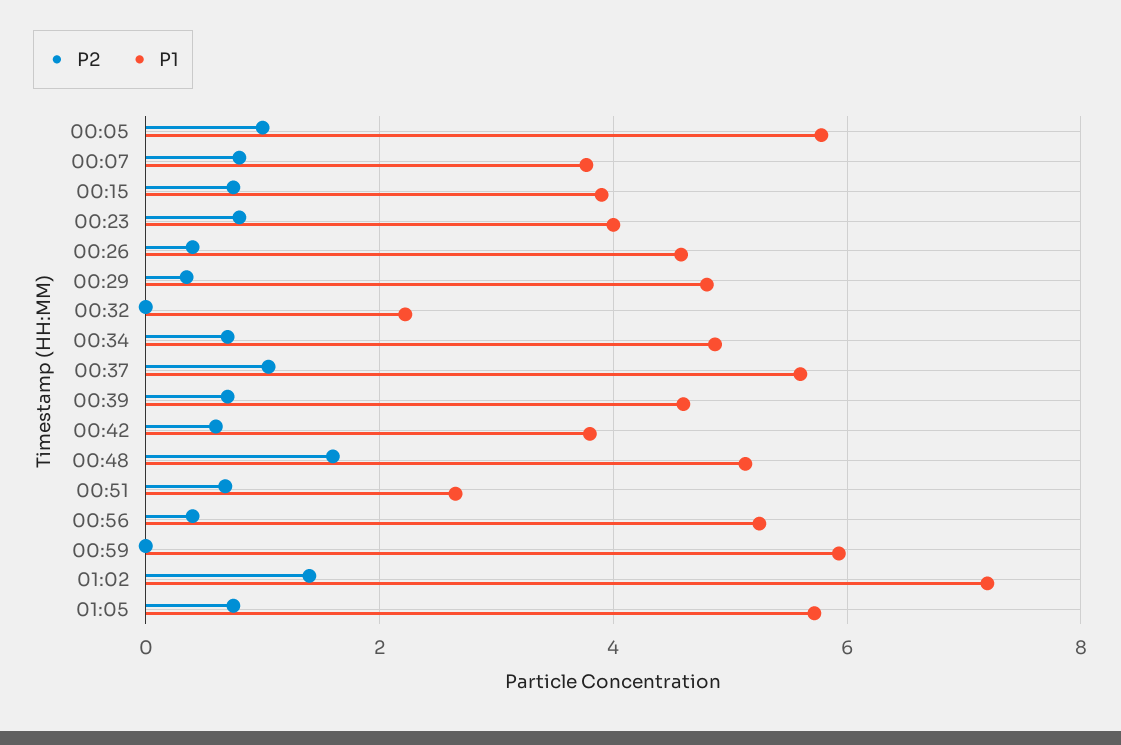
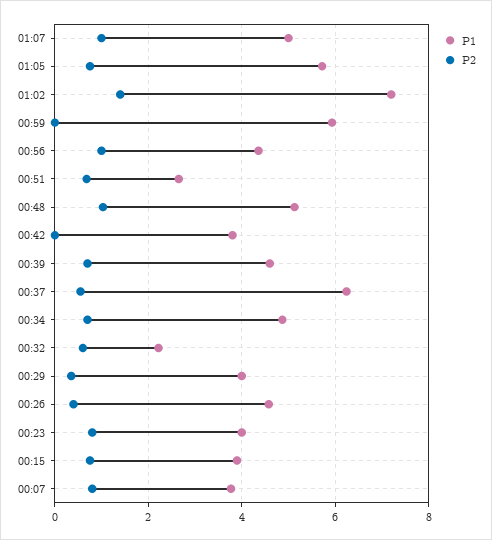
P2, 00:05: 1 -> none
P1, 00:05: 5.8 -> none
P1, 00:29: 4.8 -> 4
P2, 00:32: 0 -> 0.6
P2, 00:37: 1 -> 0.6
P1, 00:37: 5.6 -> 6.2
P2, 00:42: 0.6 -> 0
P2, 00:48: 1.6 -> 1
P2, 00:56: 0.4 -> 1
P1, 00:56: 5.2 -> 4.4
P1, 01:07: none -> 5
P2, 01:07: none -> 1

